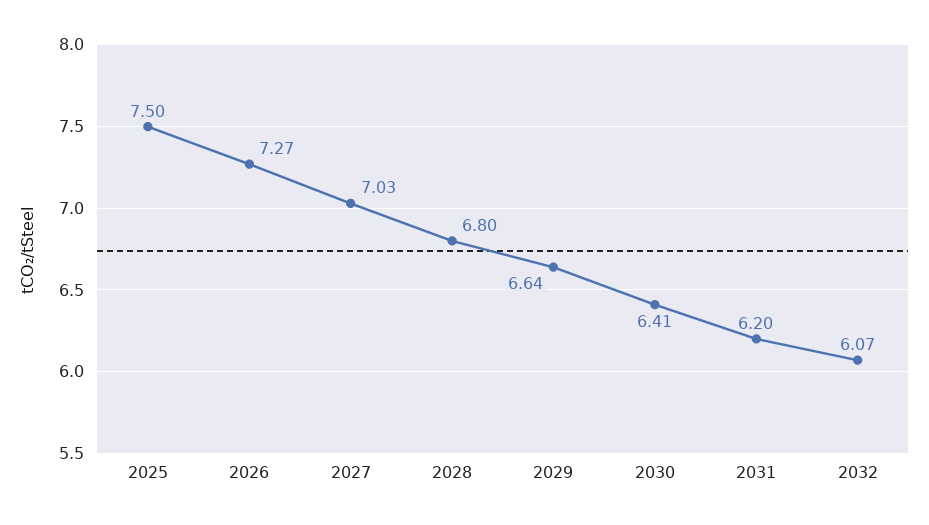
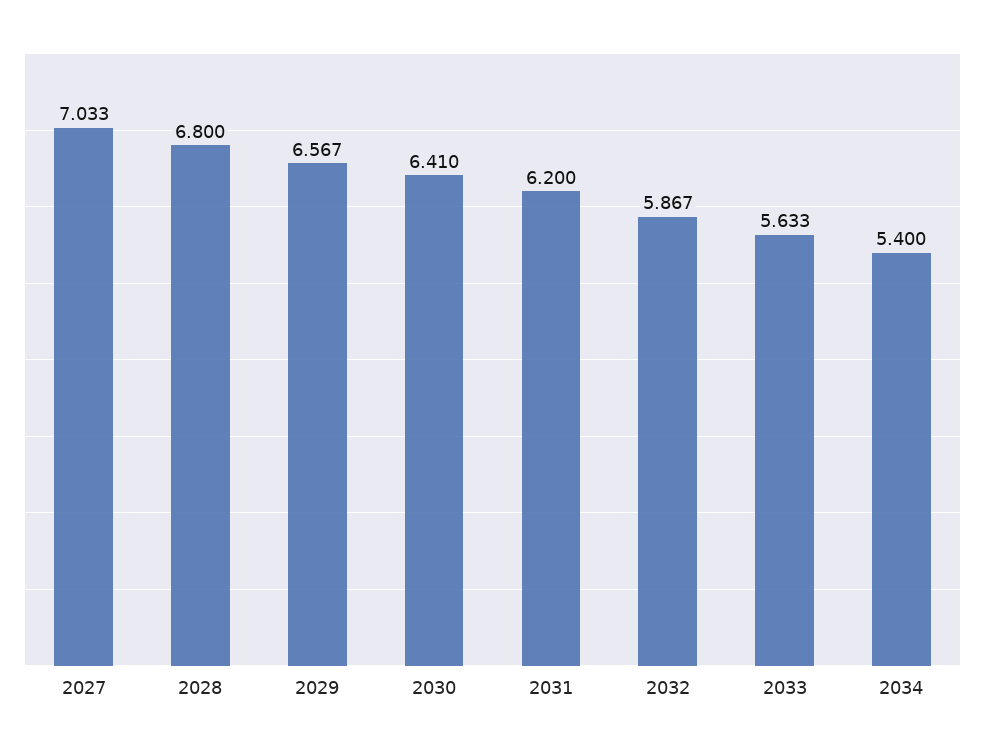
2025: 7.5 -> none
2026: 7.27 -> none
2029: 6.64 -> 6.567
2032: 6.07 -> 5.867
2033: none -> 5.633
2034: none -> 5.4

